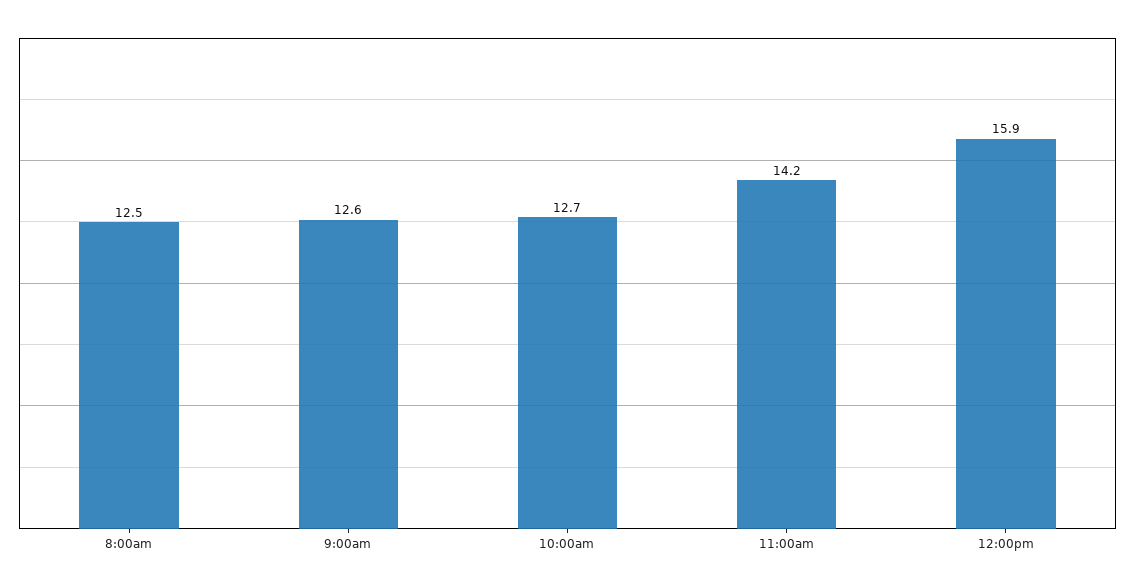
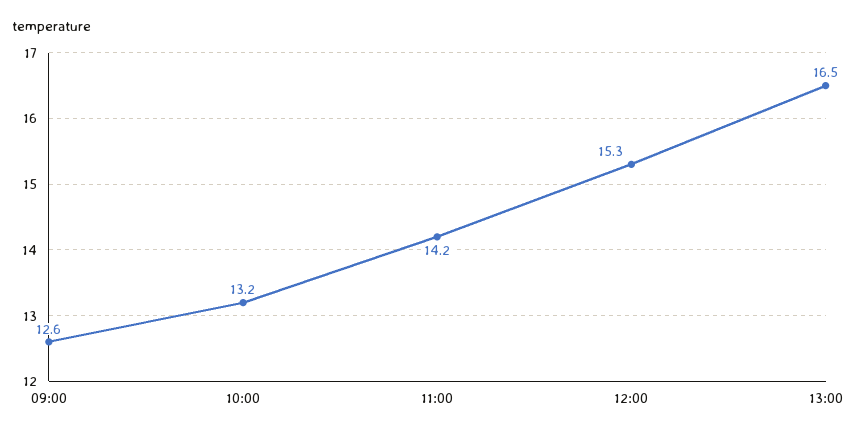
8:00am: 12.5 -> none
10:00am: 12.7 -> 13.2
12:00pm: 15.9 -> 15.3
13:00: none -> 16.5

